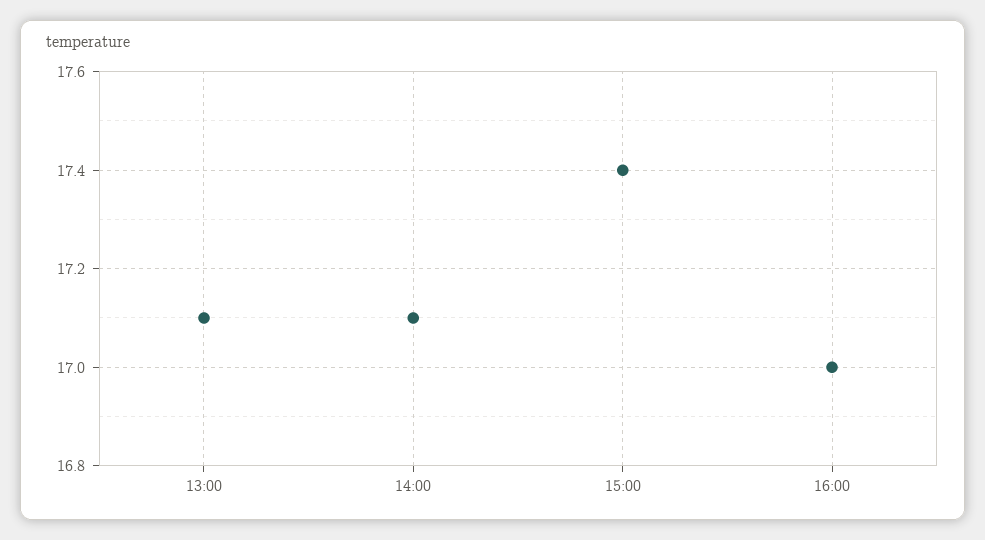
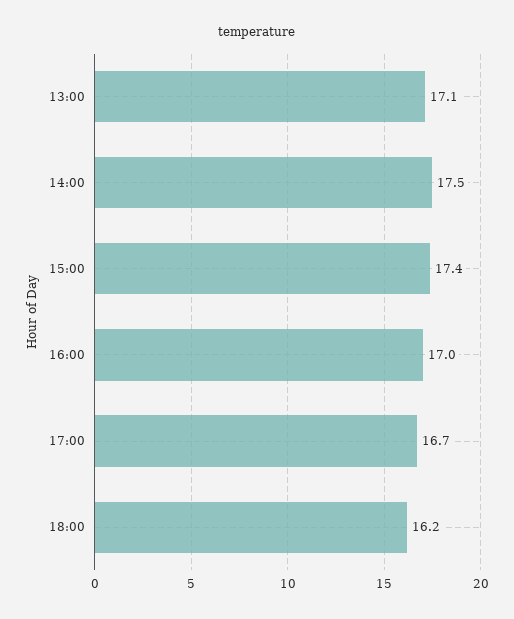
14:00: 17.1 -> 17.5
17:00: none -> 16.7
18:00: none -> 16.2

